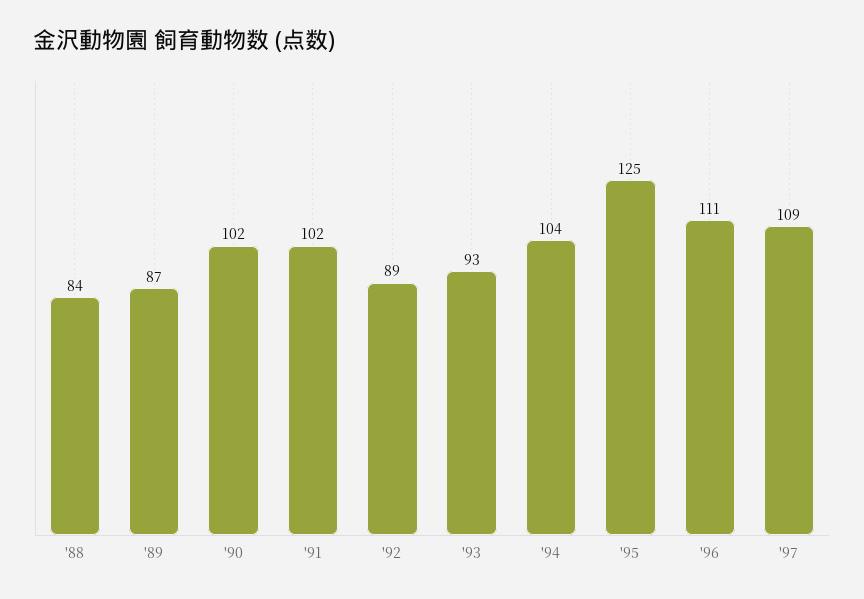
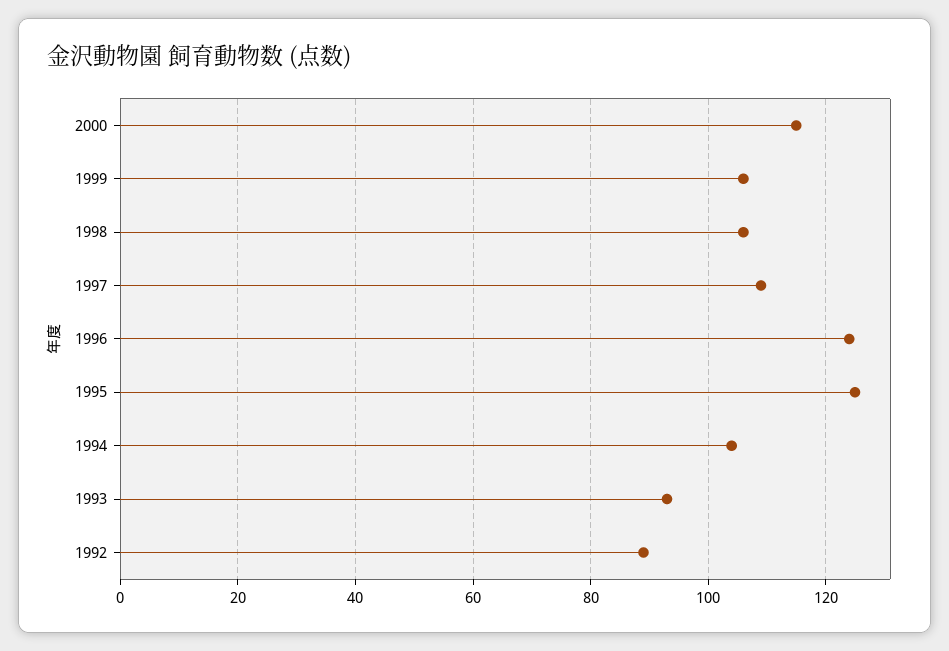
'88: 84 -> none
'89: 87 -> none
'90: 102 -> none
'91: 102 -> none
'96: 111 -> 125
2000: none -> 115
1999: none -> 105
1998: none -> 105

